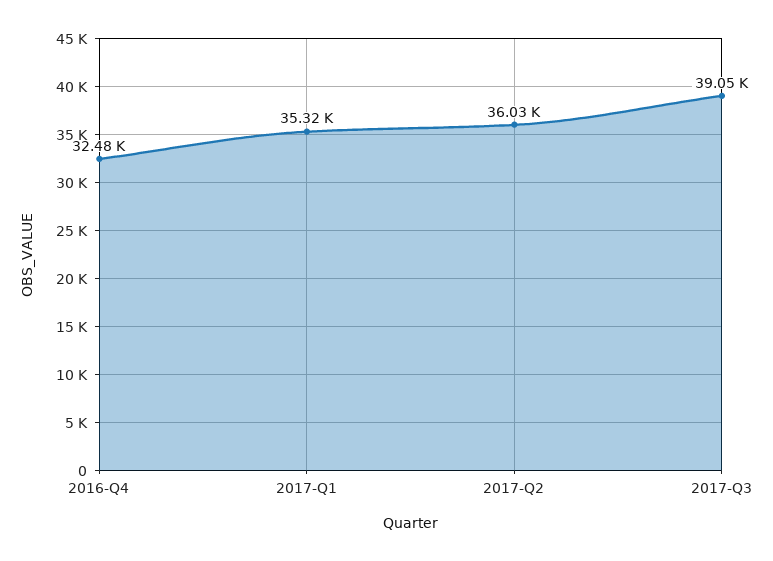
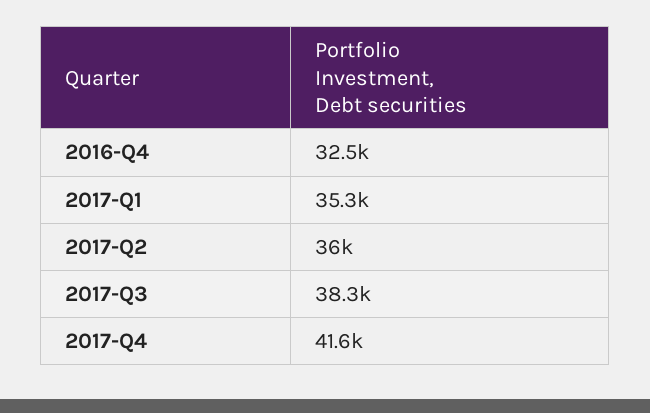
2017-Q3: 39050 -> 38300
2017-Q4: none -> 41600

